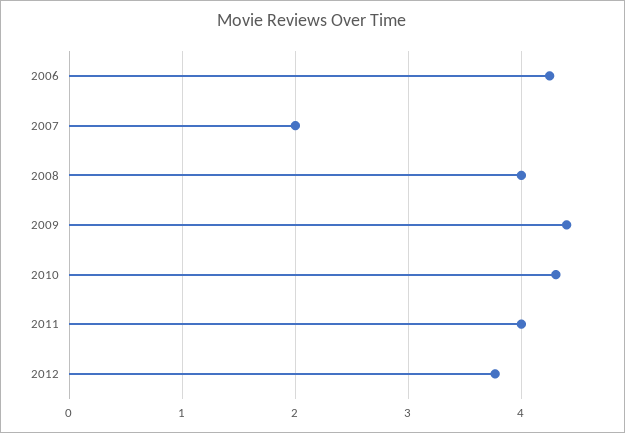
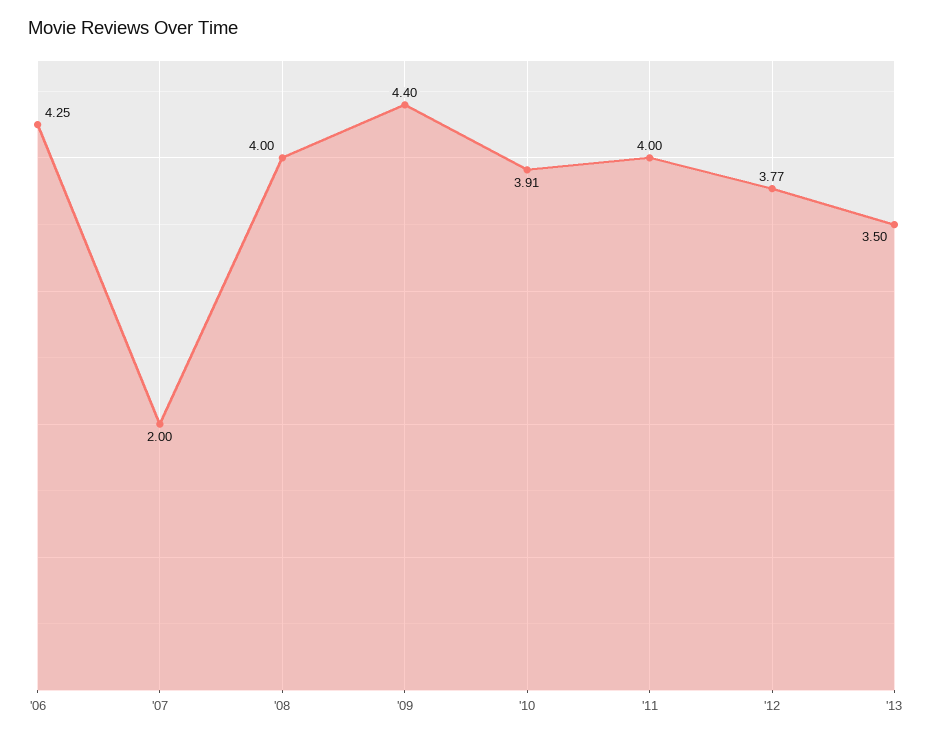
2010: 4.3 -> 3.91
'13: none -> 3.5

